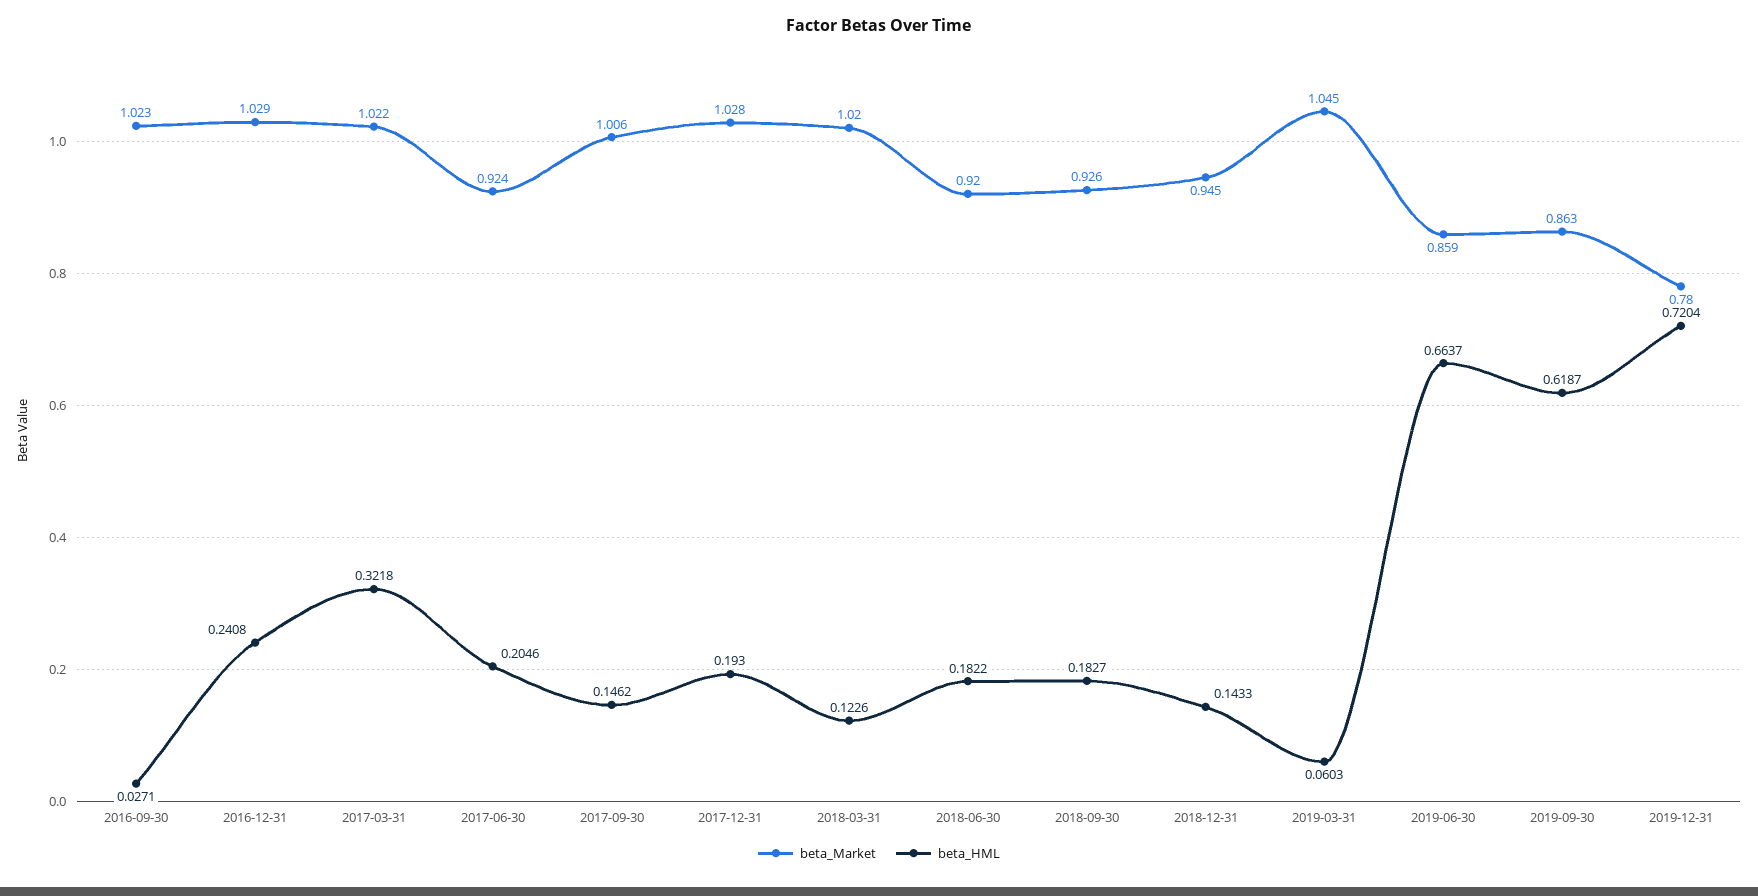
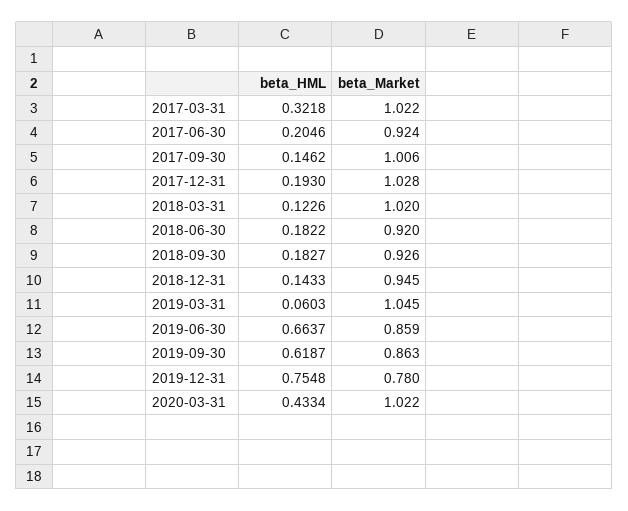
beta_Market, 2016-09-30: 1.023 -> none
beta_HML, 2016-09-30: 0.0271 -> none
beta_Market, 2016-12-31: 1.029 -> none
beta_HML, 2016-12-31: 0.2408 -> none
beta_HML, 2019-12-31: 0.7204 -> 0.7548
beta_HML, 2020-03-31: none -> 0.4334
beta_Market, 2020-03-31: none -> 1.022

